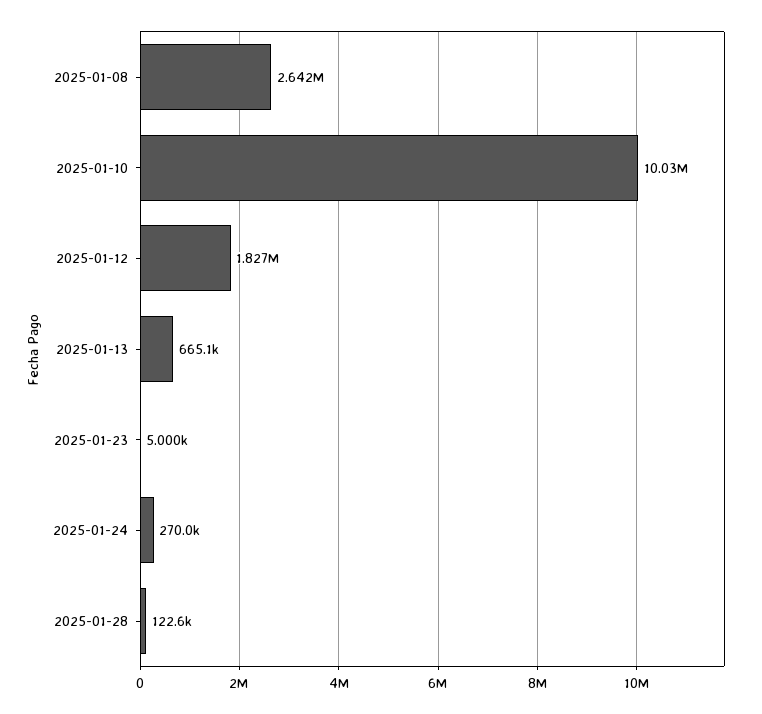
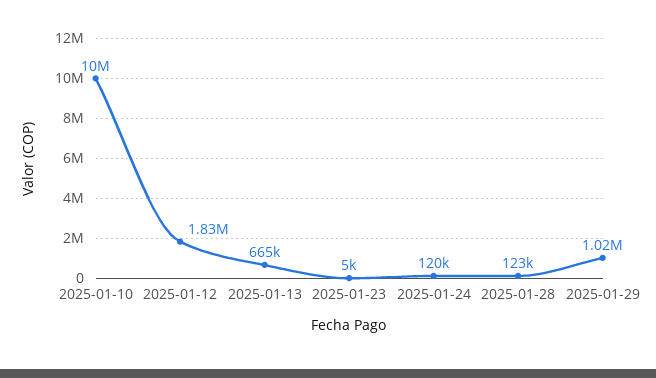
2025-01-08: 2642000 -> none
2025-01-24: 270000 -> 120000
2025-01-29: none -> 1020000

